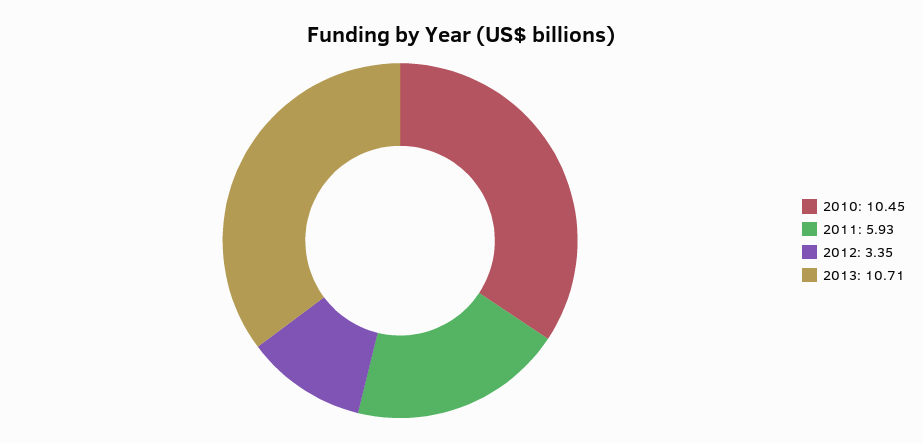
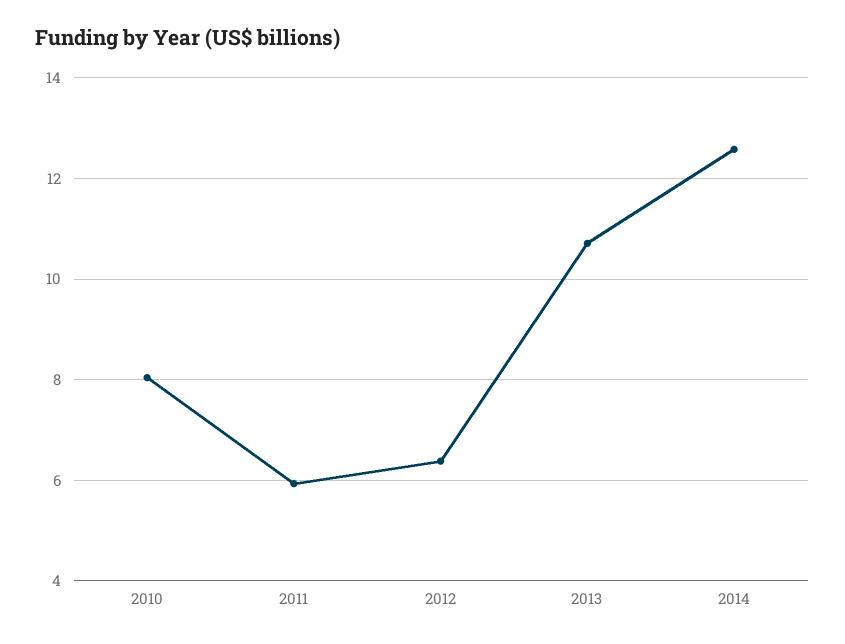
2010: 10.45 -> 8
2012: 3.35 -> 6.4
2014: none -> 12.6

